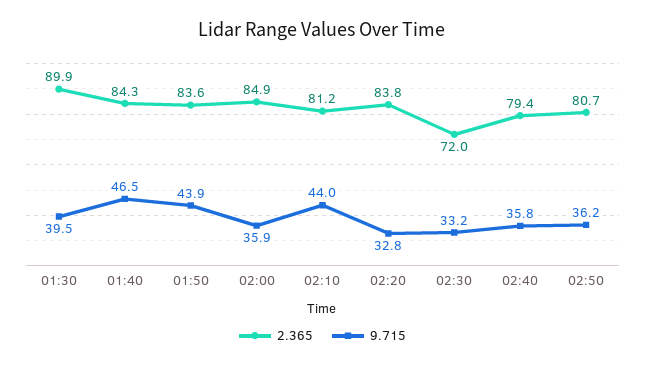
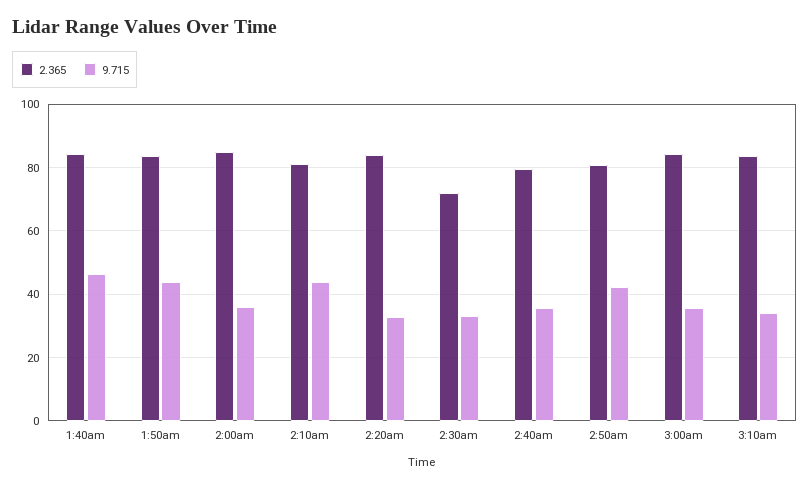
2.365, 01:30: 89.9 -> none
9.715, 01:30: 39.5 -> none
9.715, 02:50: 36.2 -> 42
2.365, 3:00am: none -> 84
9.715, 3:00am: none -> 36
2.365, 3:10am: none -> 84
9.715, 3:10am: none -> 34

